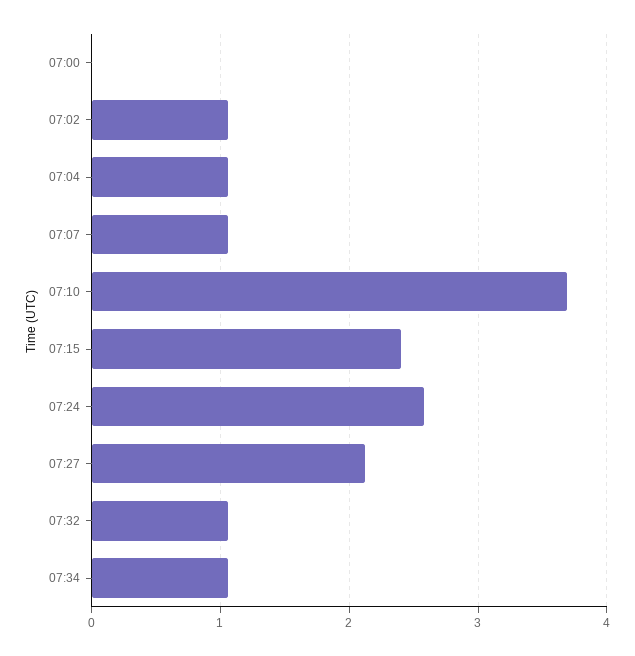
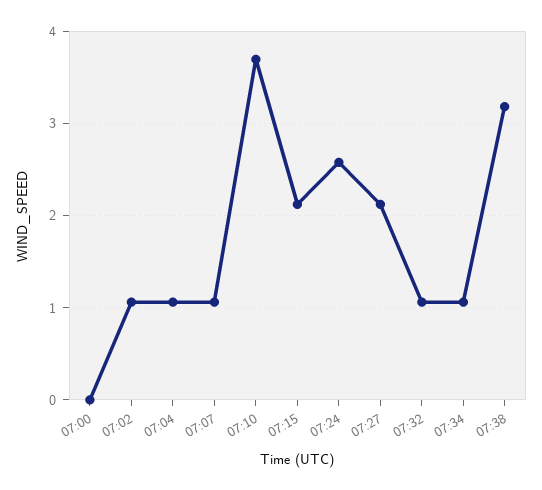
07:15: 2.4 -> 2.1
07:38: none -> 3.2

